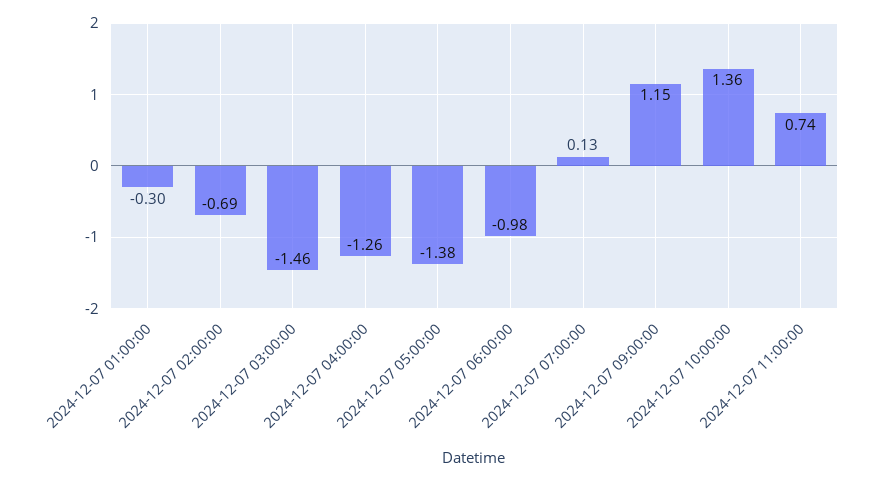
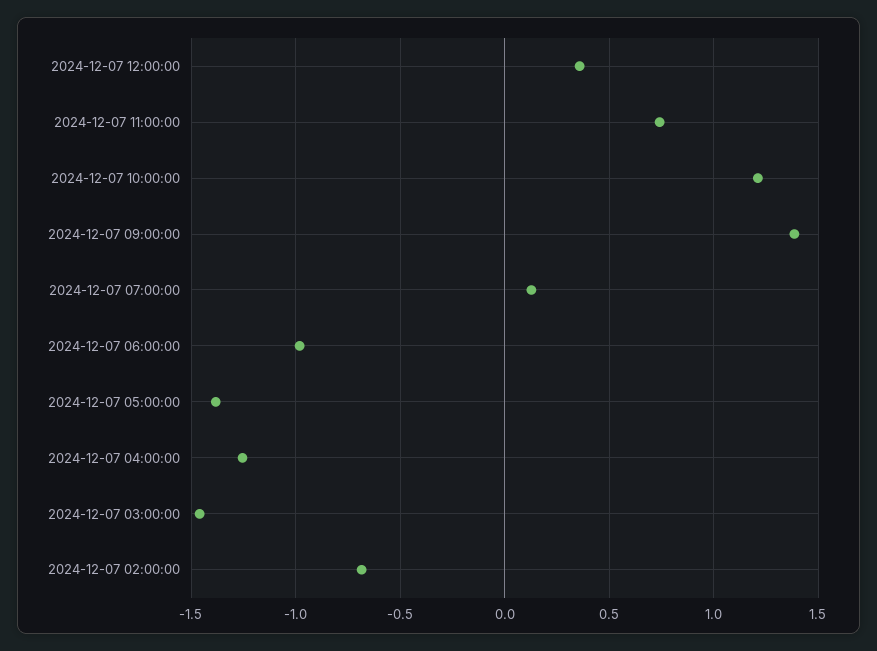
2024-12-07 01:00:00: -0.3 -> none
2024-12-07 09:00:00: 1.15 -> 1.4
2024-12-07 10:00:00: 1.36 -> 1.2
2024-12-07 12:00:00: none -> 0.35

